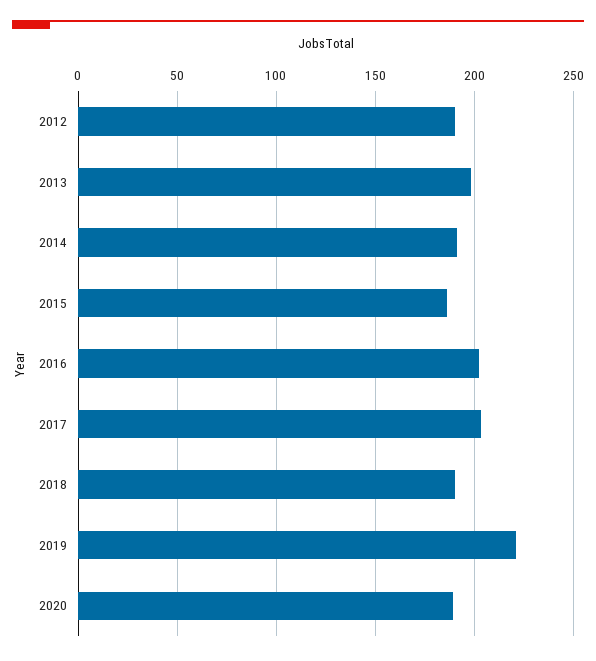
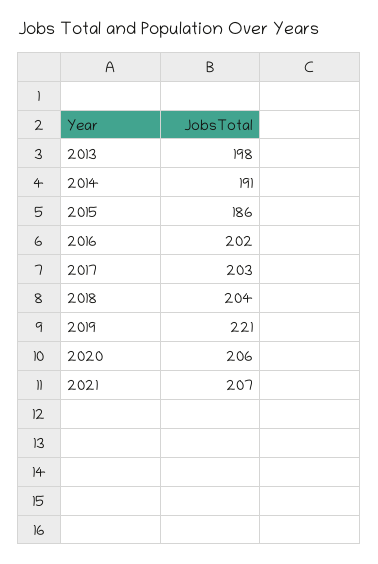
2012: 190 -> none
2018: 190 -> 204
2020: 190 -> 206
2021: none -> 207

